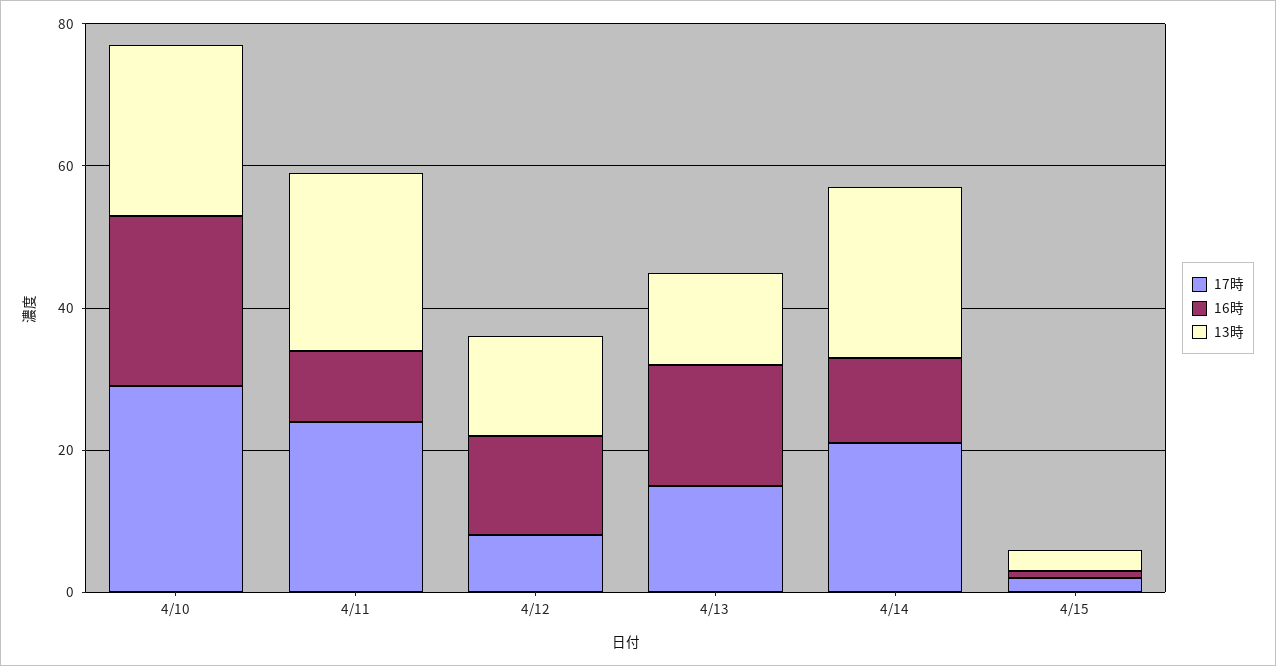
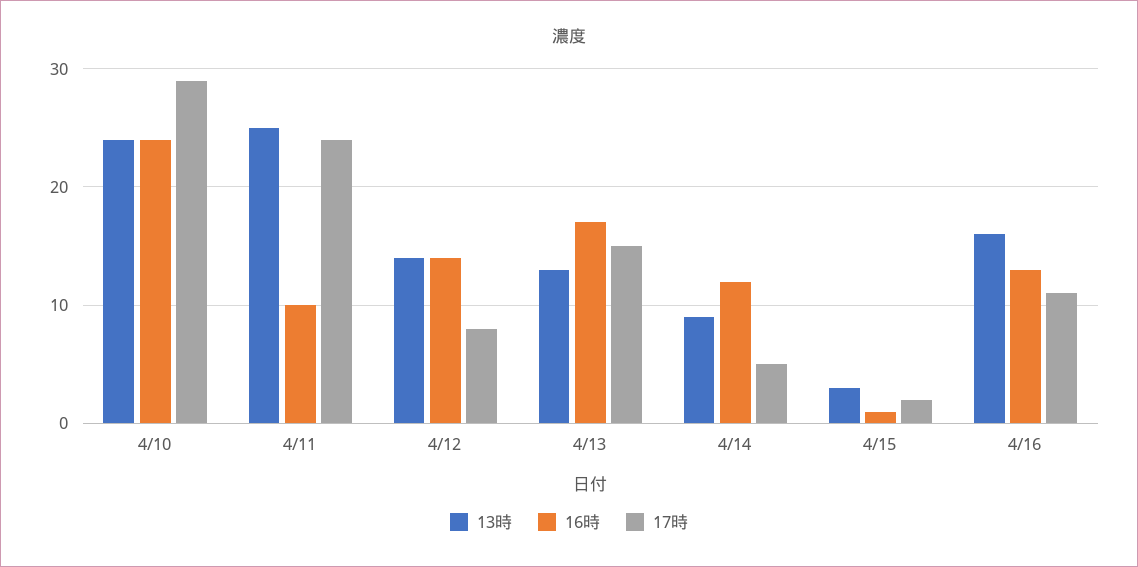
17時, 4/14: 20 -> 5
13時, 4/14: 25 -> 9
13時, 4/16: none -> 16
16時, 4/16: none -> 13
17時, 4/16: none -> 11

